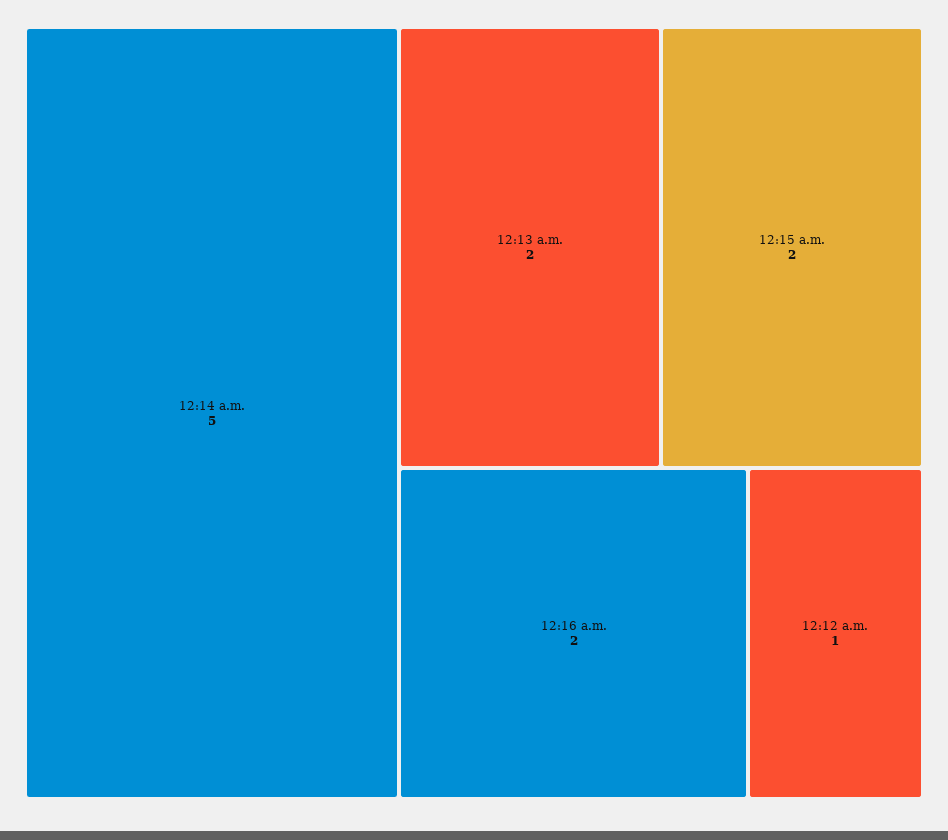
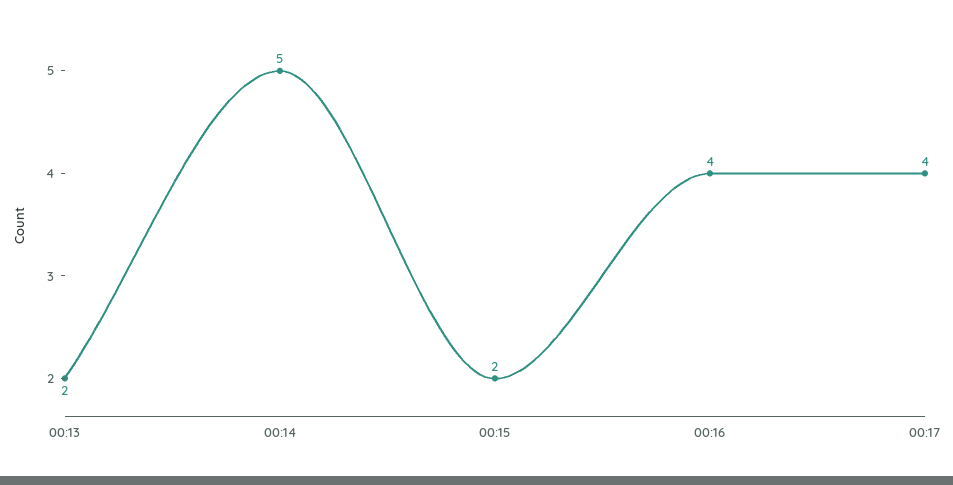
12:16 a.m.: 2 -> 4
12:12 a.m.: 1 -> none
00:17: none -> 4

